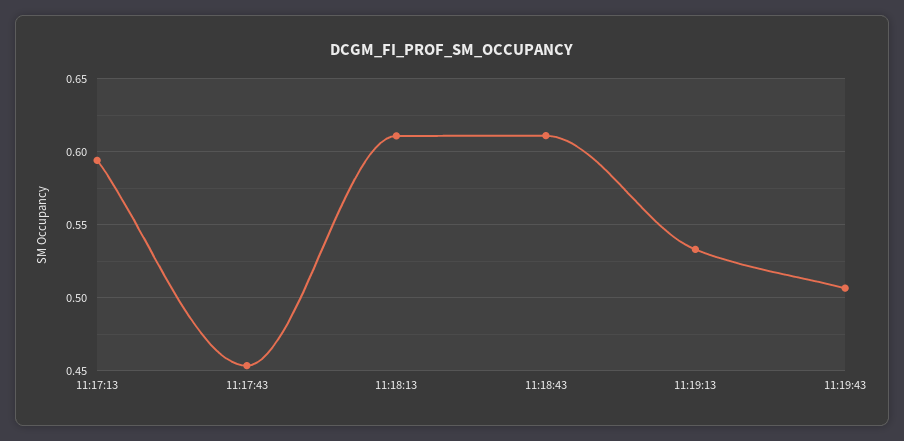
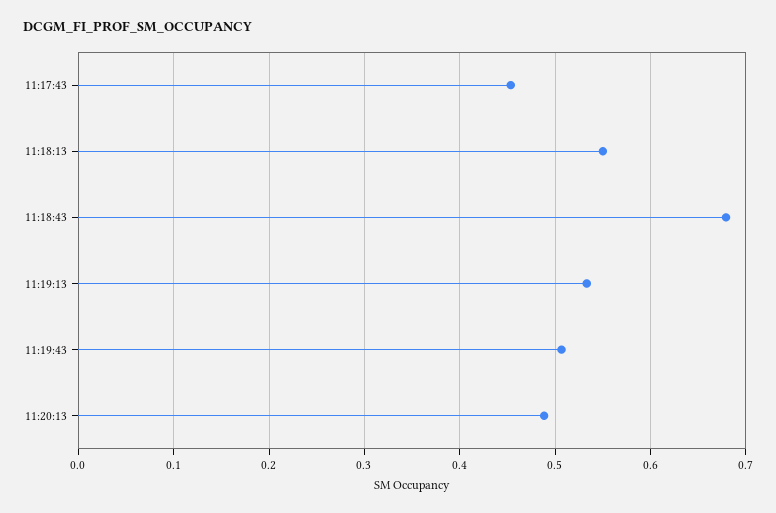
11:17:13: 0.595 -> none
11:18:13: 0.61 -> 0.55
11:18:43: 0.61 -> 0.68
11:20:13: none -> 0.49

